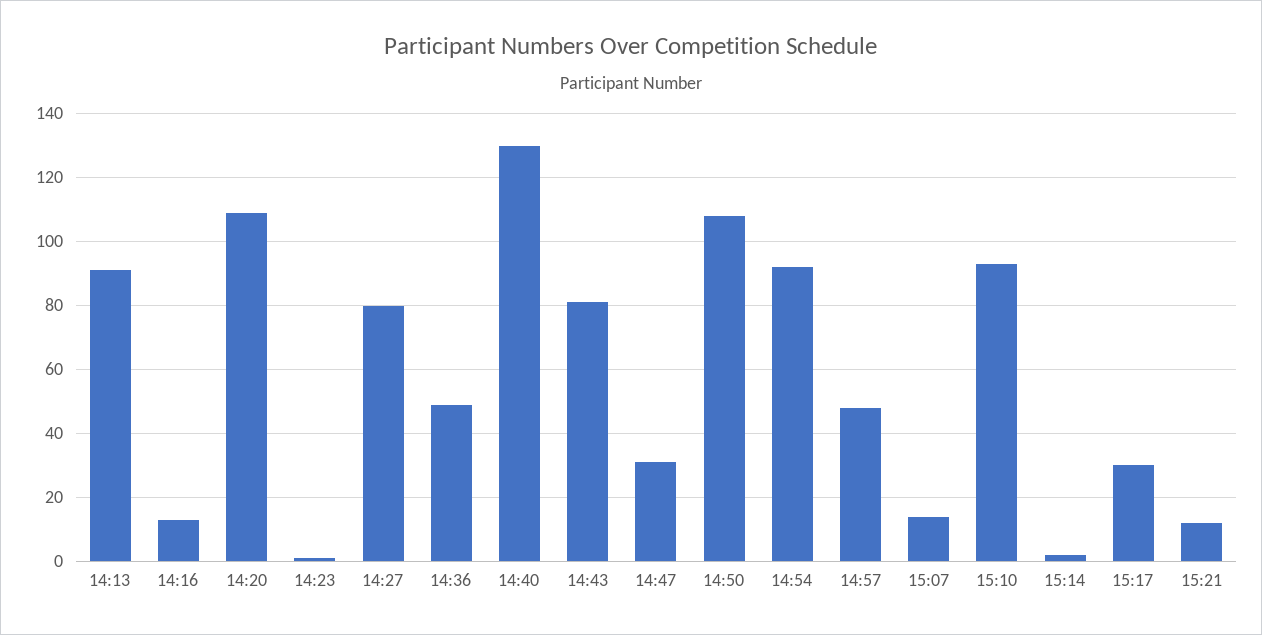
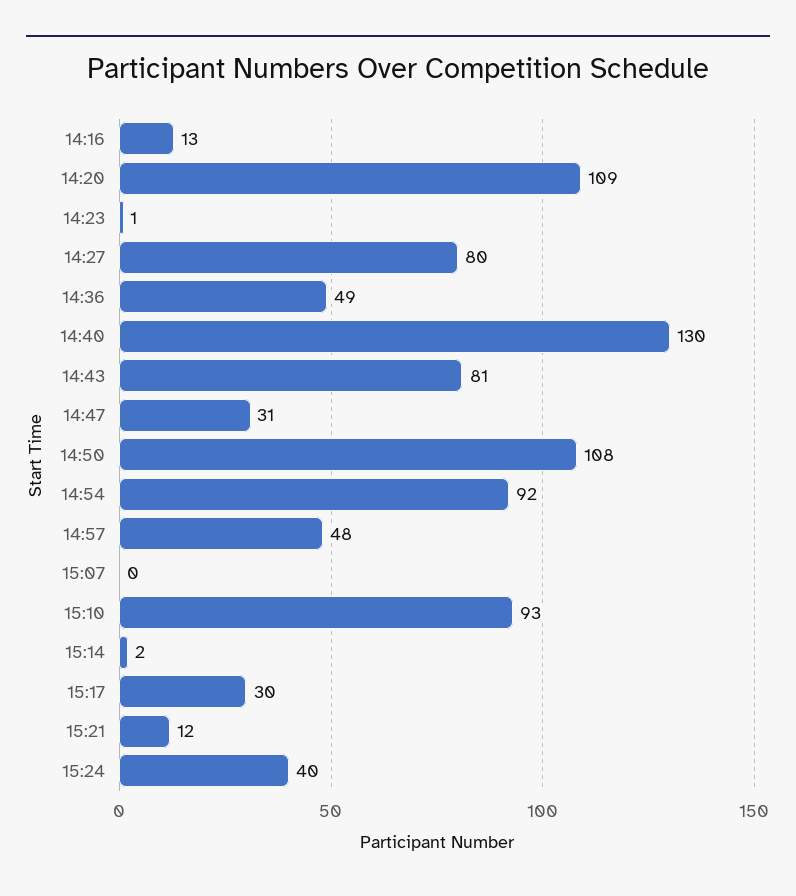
14:13: 90 -> none
15:07: 15 -> 0
15:24: none -> 40

